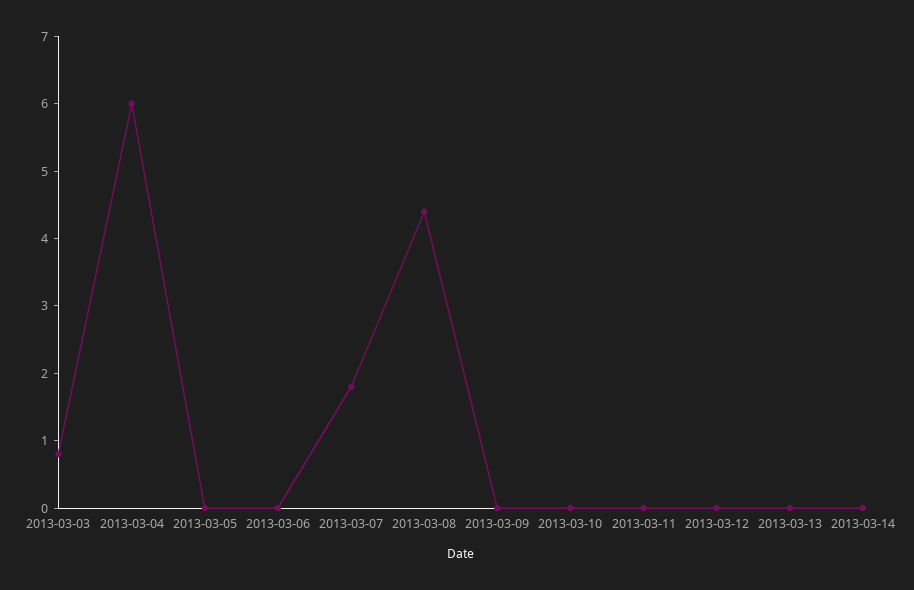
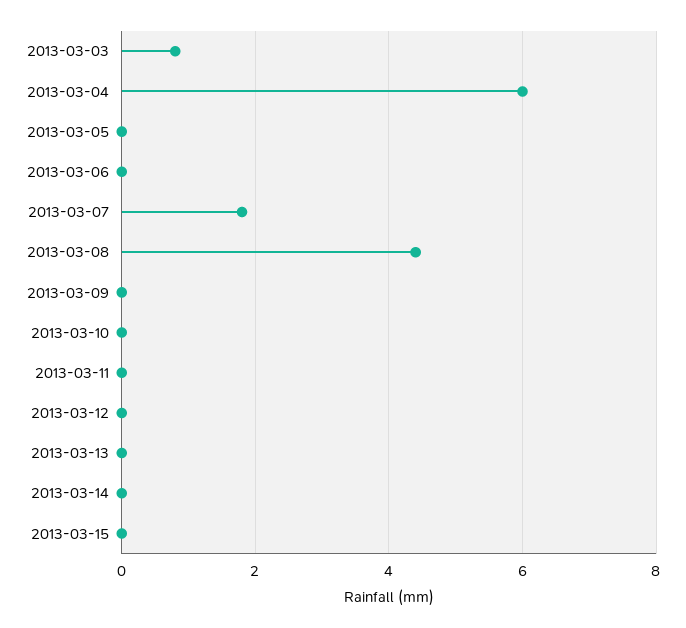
2013-03-15: none -> 0

